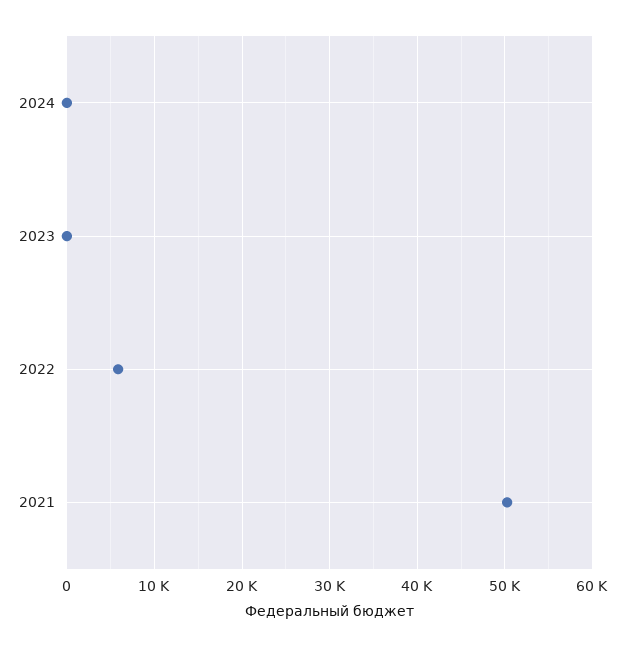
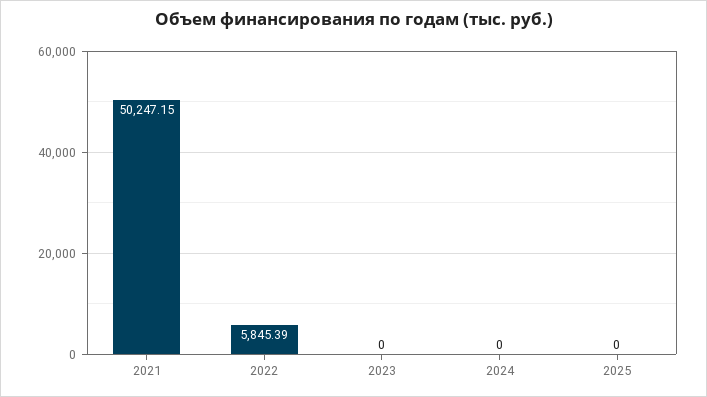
2025: none -> 0

